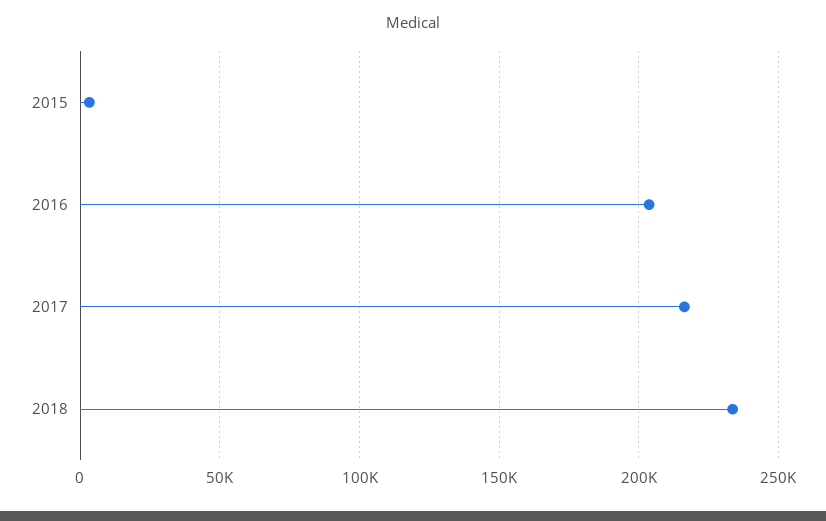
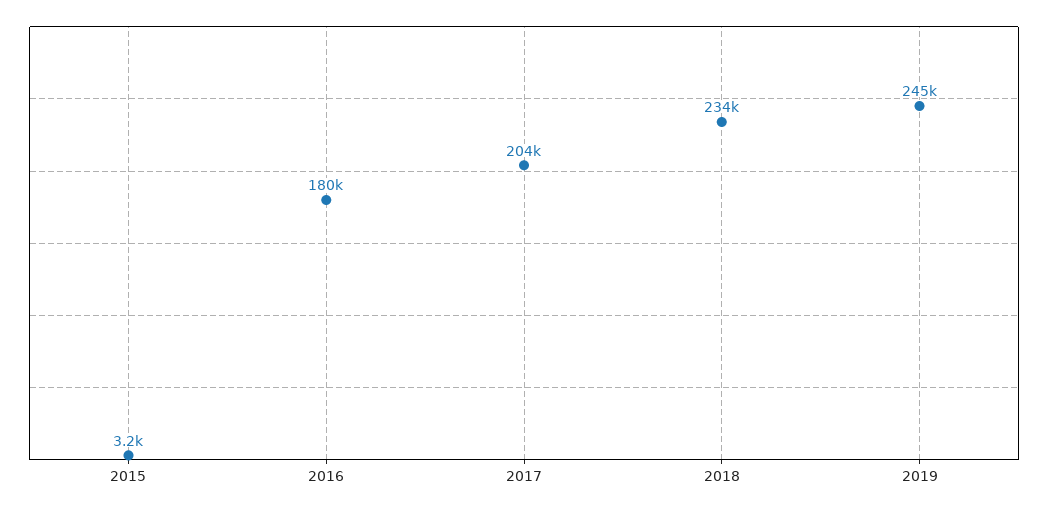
2016: 205000 -> 180000
2017: 215000 -> 204000
2019: none -> 245000

